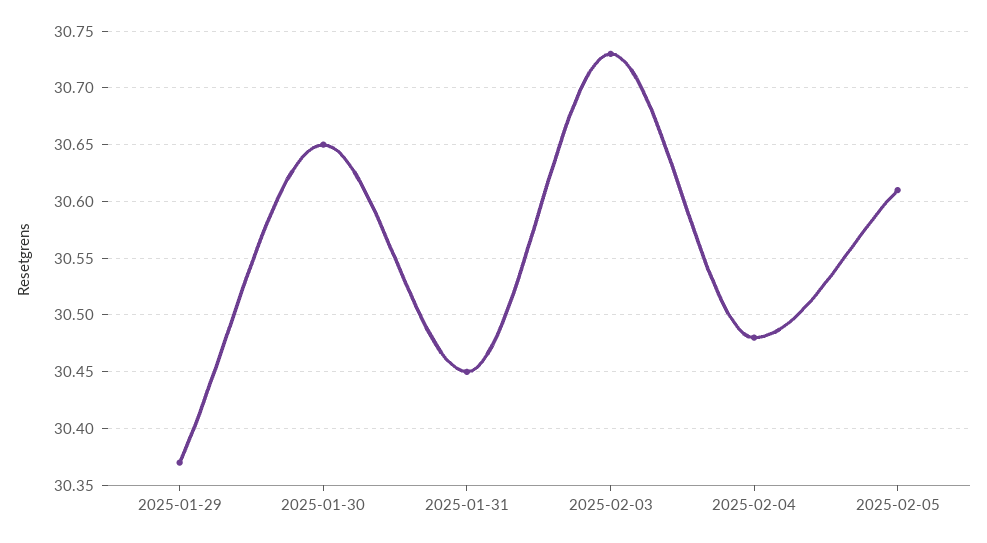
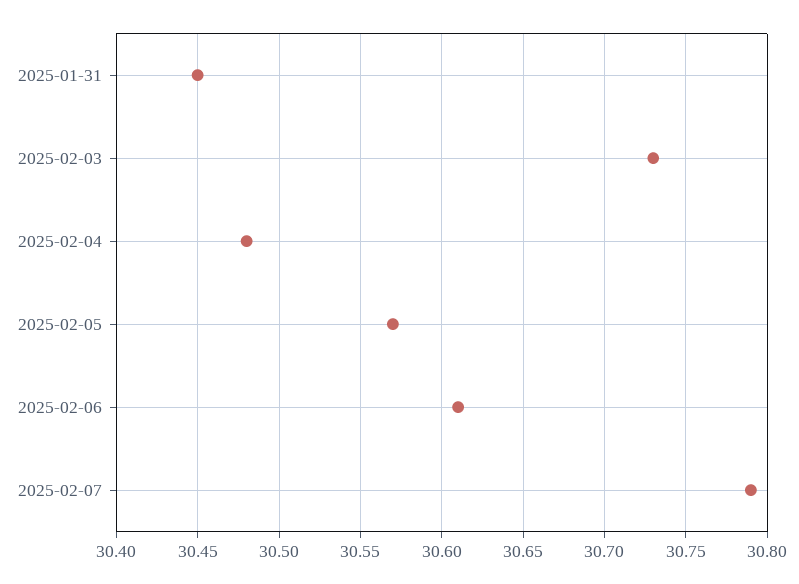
2025-01-29: 30.37 -> none
2025-01-30: 30.65 -> none
2025-02-05: 30.61 -> 30.57
2025-02-06: none -> 30.61
2025-02-07: none -> 30.79

